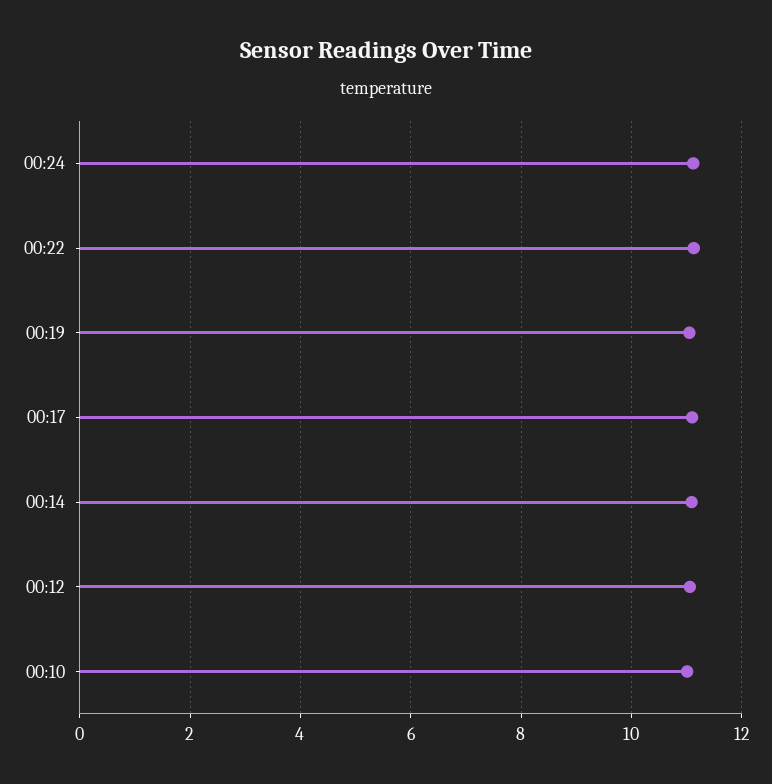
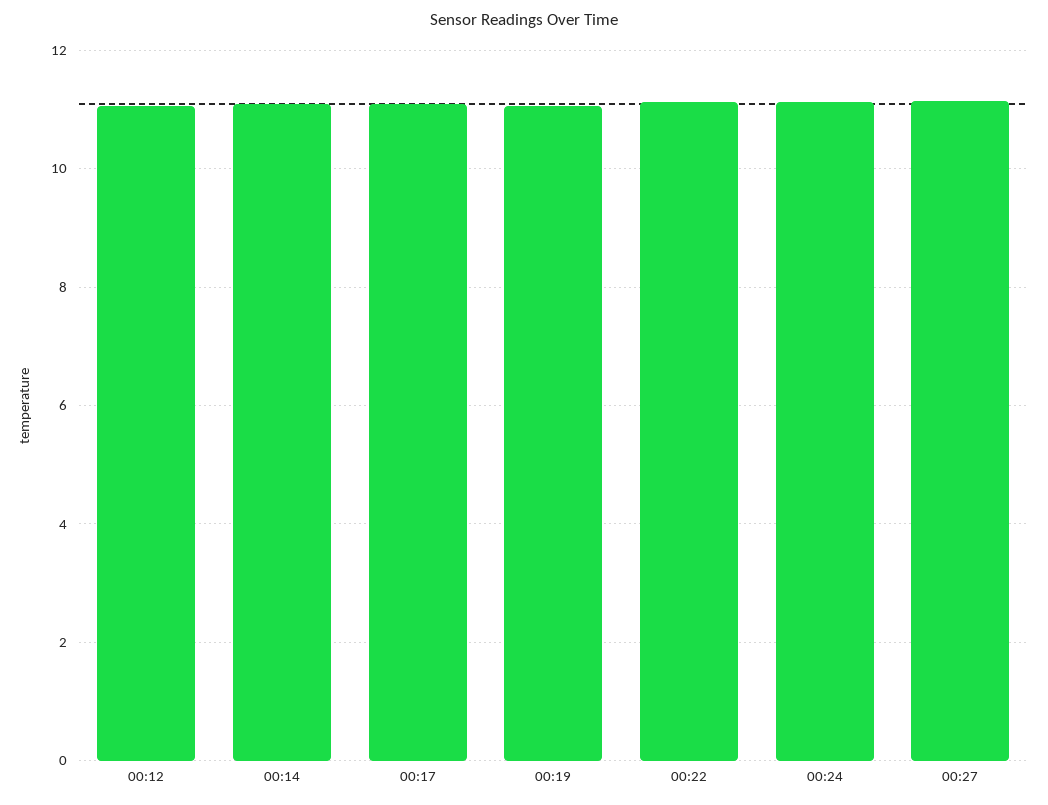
00:10: 11 -> none
00:27: none -> 11.2

